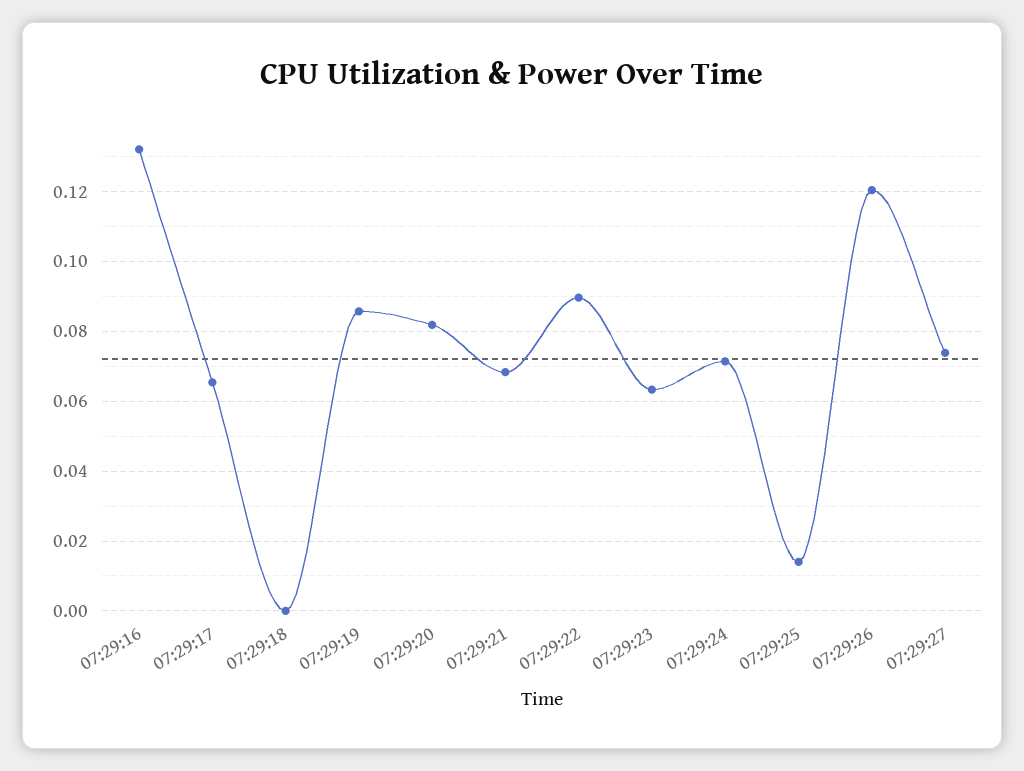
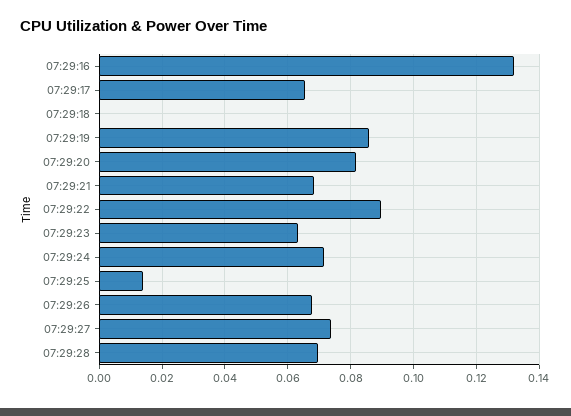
07:29:26: 0.12 -> 0.068
07:29:28: none -> 0.07

